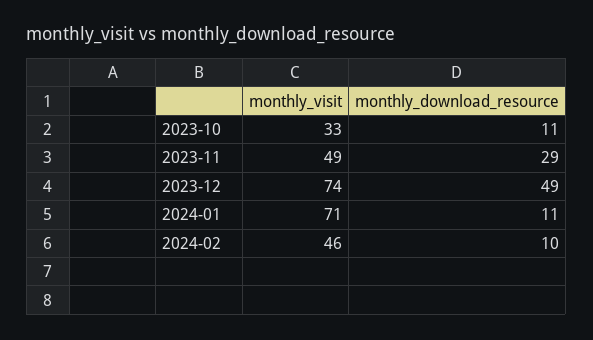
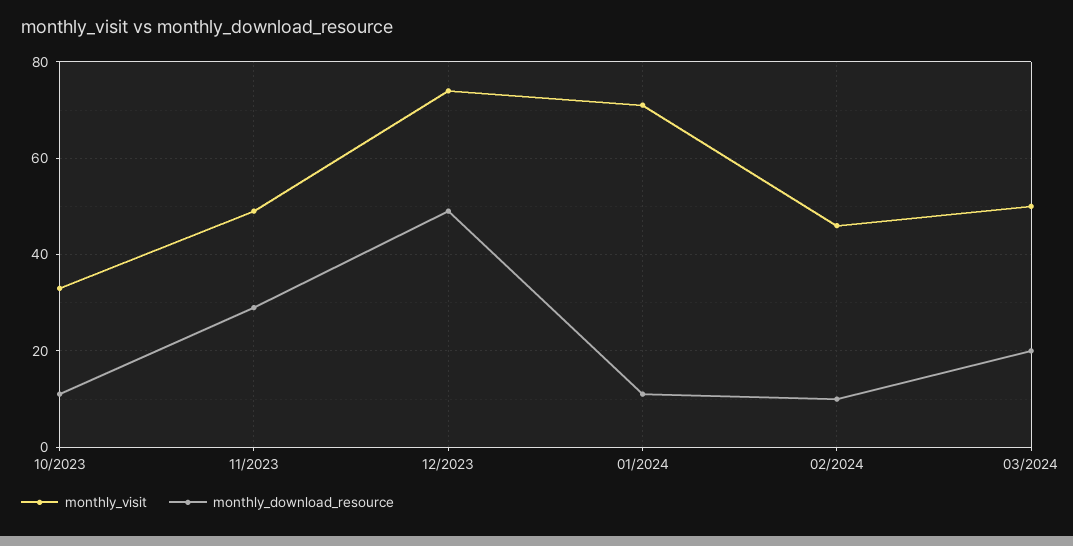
monthly_visit, 03/2024: none -> 50
monthly_download_resource, 03/2024: none -> 20

